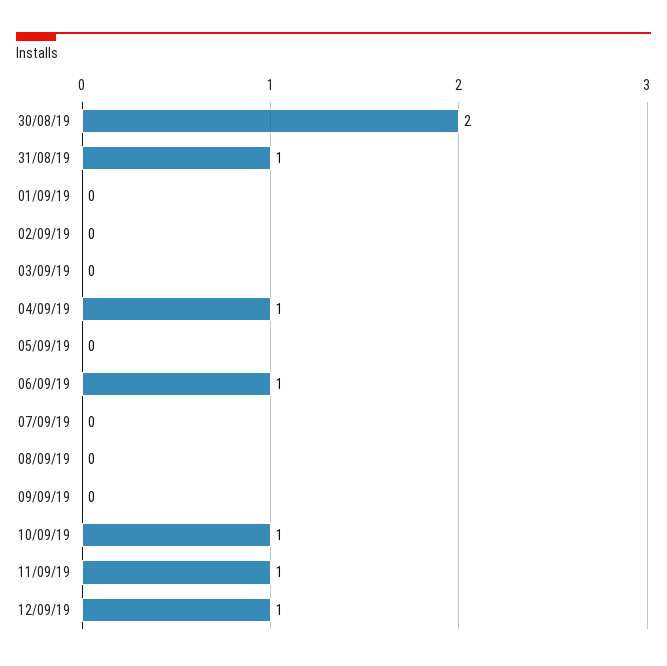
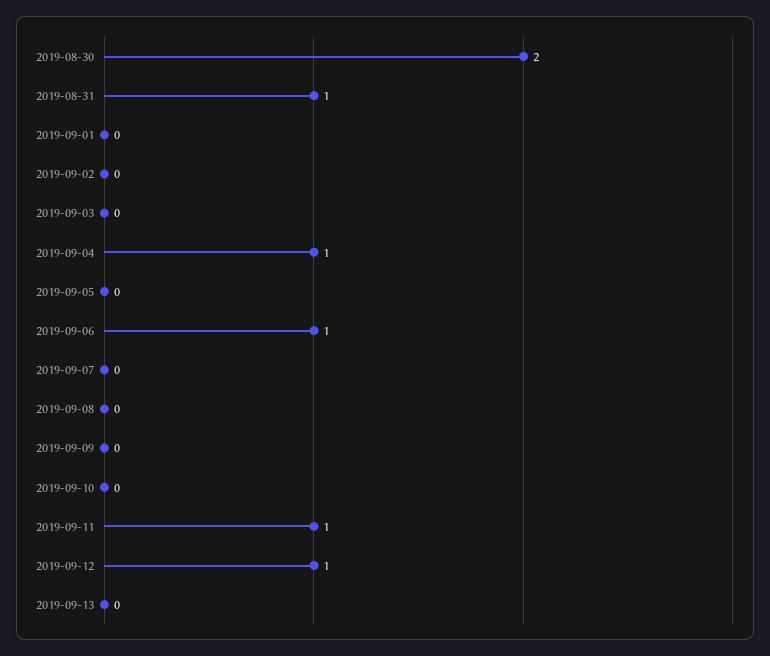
10/09/19: 1 -> 0
2019-09-13: none -> 0

